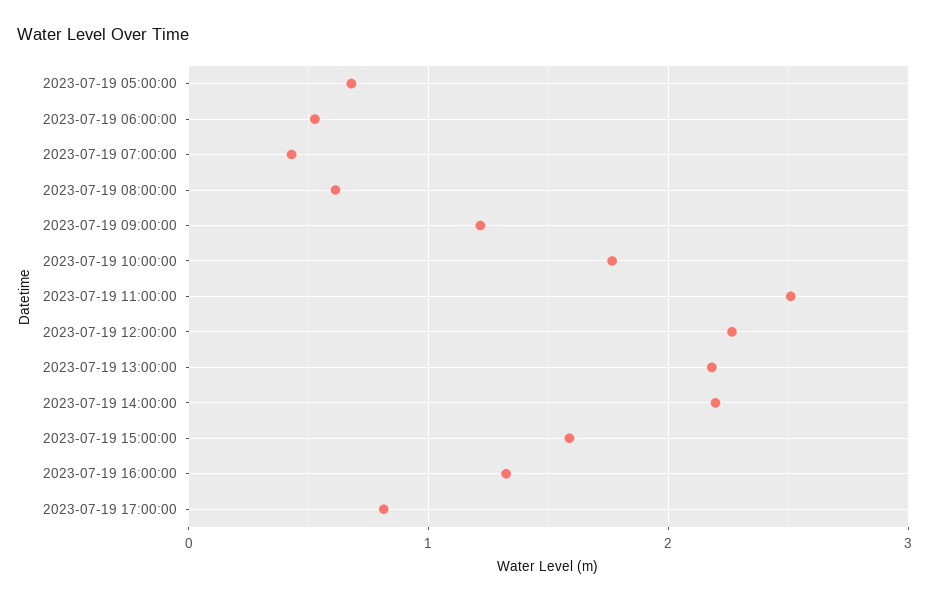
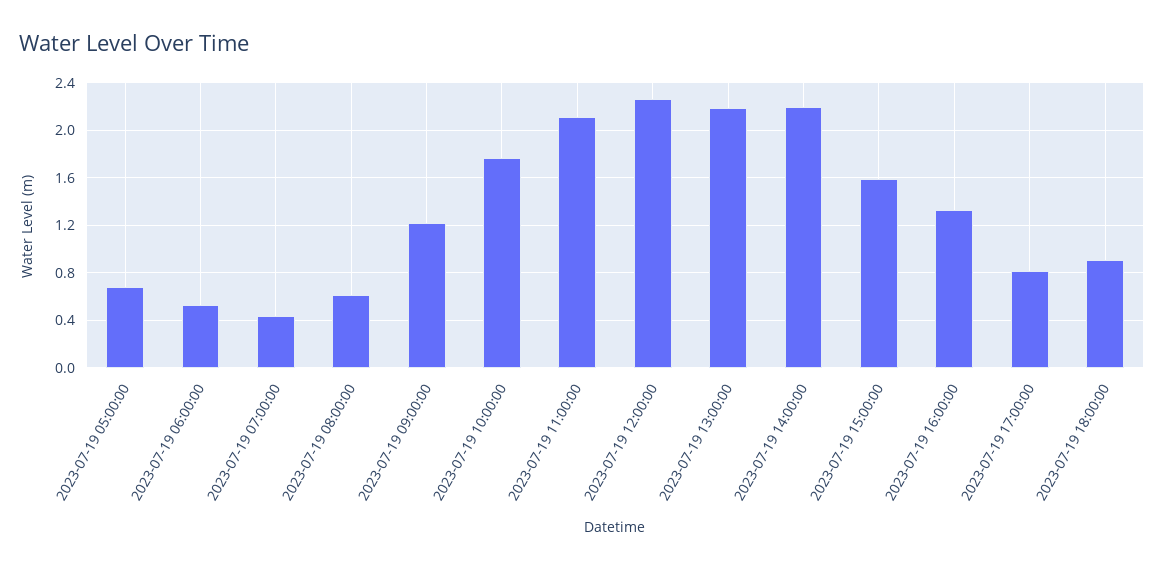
2023-07-19 11:00:00: 2.5 -> 2.1
2023-07-19 18:00:00: none -> 0.9

